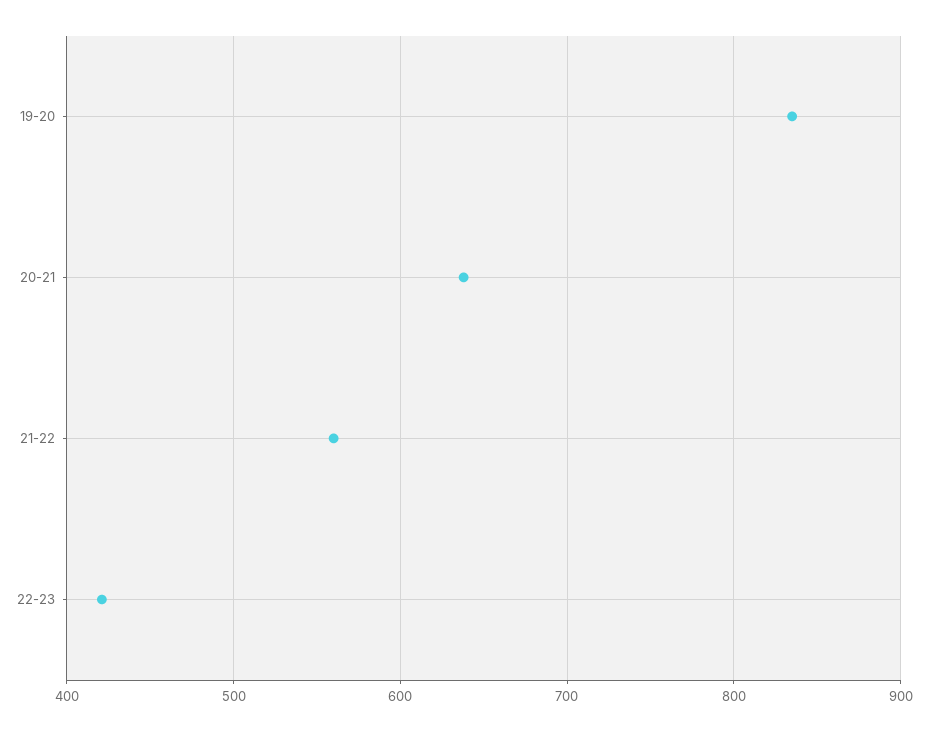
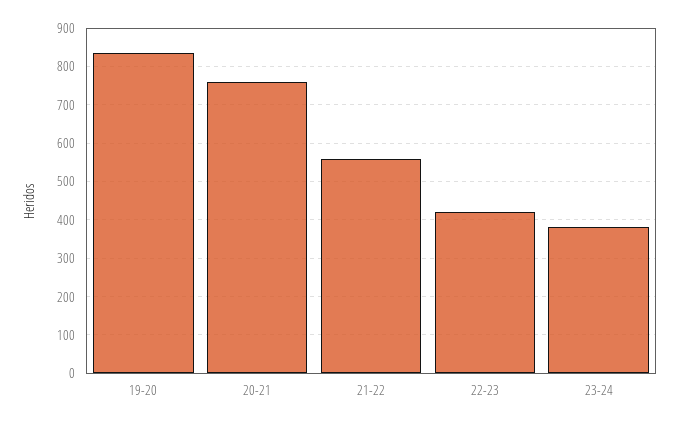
20-21: 640 -> 760
23-24: none -> 380

